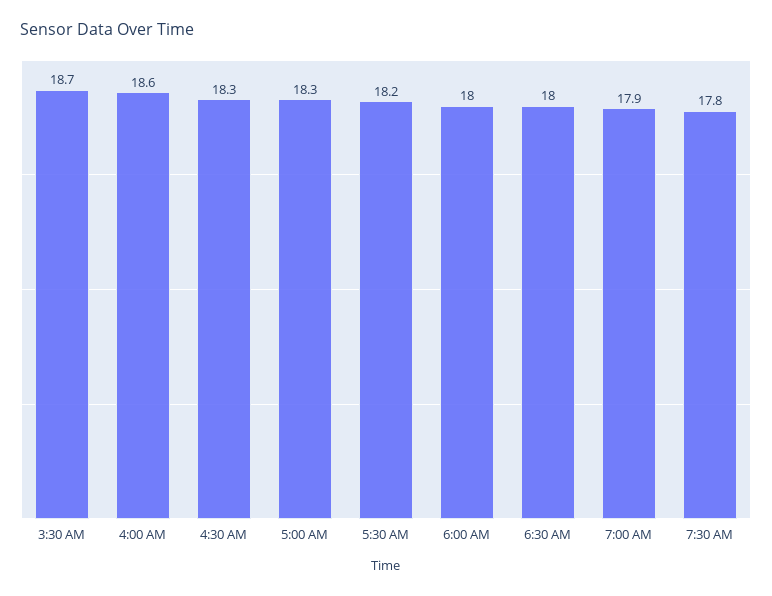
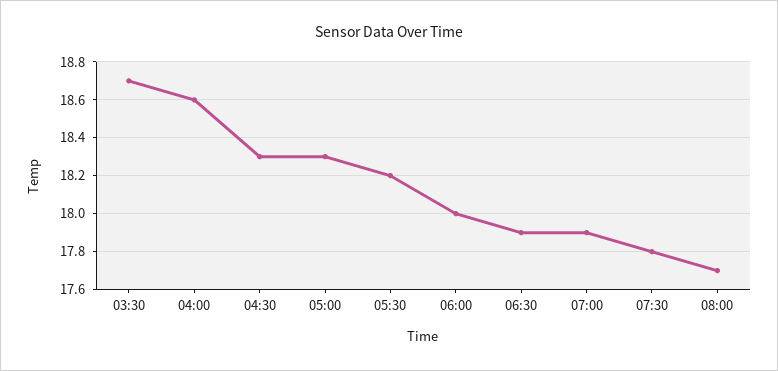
6:30 AM: 18 -> 17.9
08:00: none -> 17.7

